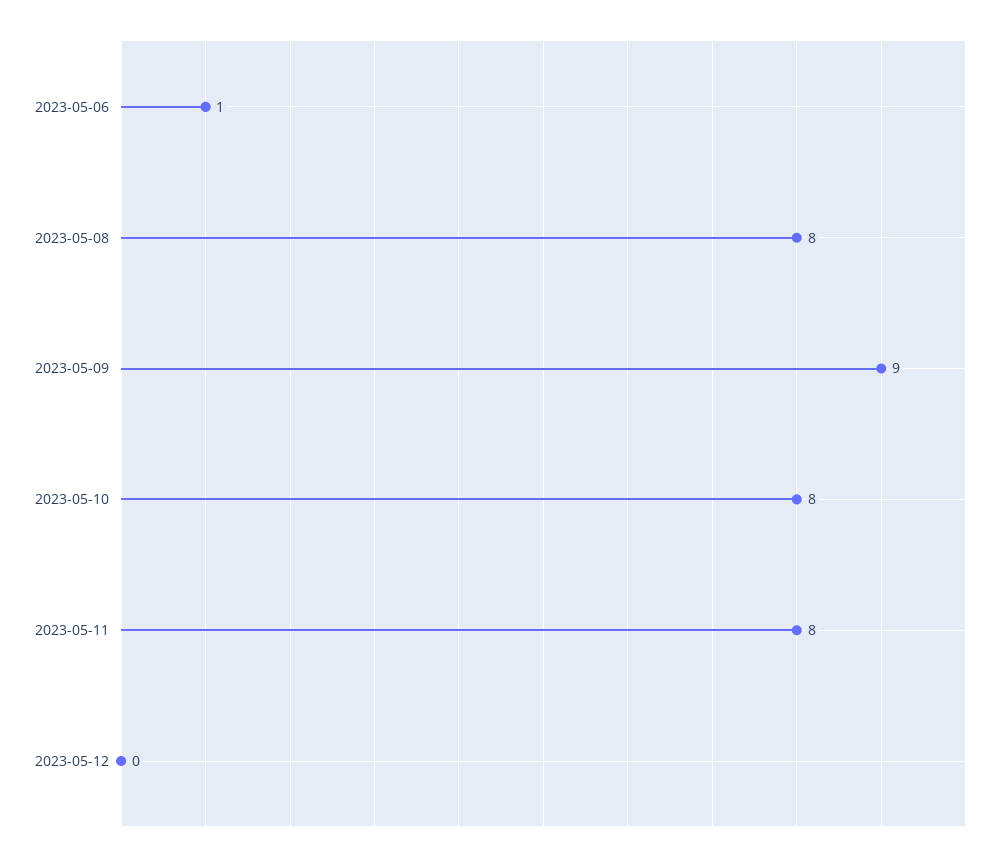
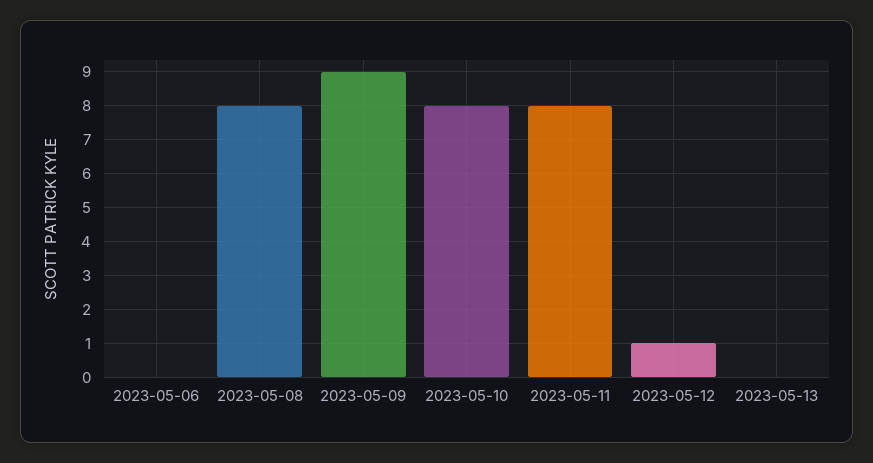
2023-05-06: 1 -> 0
2023-05-12: 0 -> 1
2023-05-13: none -> 0

